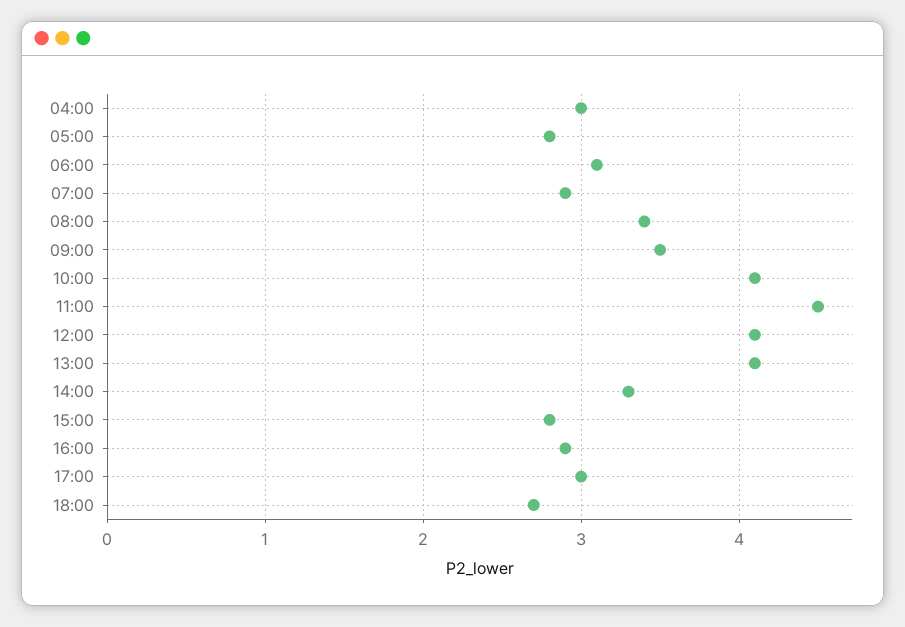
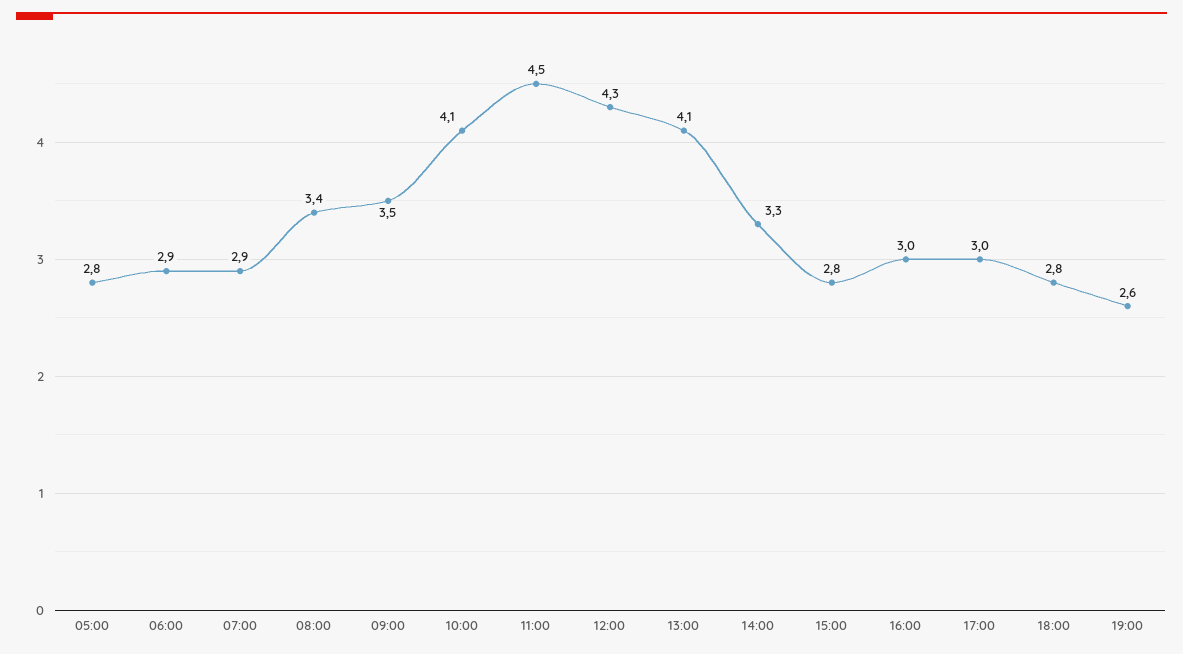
04:00: 3 -> none
06:00: 3.1 -> 2.9
12:00: 4.1 -> 4.3
16:00: 2.9 -> 3
18:00: 2.7 -> 2.8
19:00: none -> 2.6

